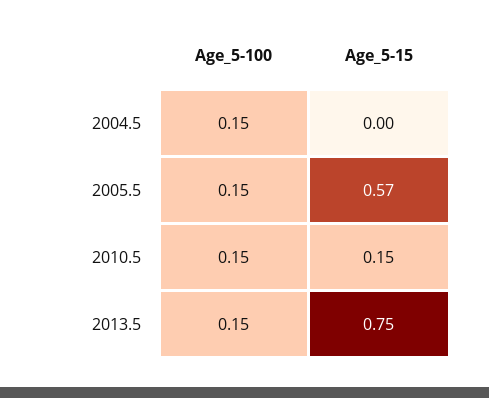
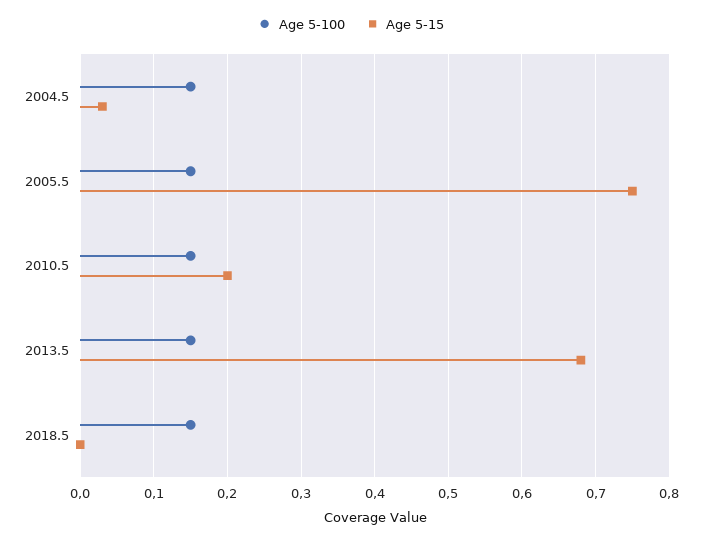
Age_5-15, 2004.5: 0 -> 0.03
Age_5-15, 2005.5: 0.57 -> 0.75
Age_5-15, 2010.5: 0.15 -> 0.2
Age_5-15, 2013.5: 0.75 -> 0.68
Age_5-100, 2018.5: none -> 0.15
Age_5-15, 2018.5: none -> 0

